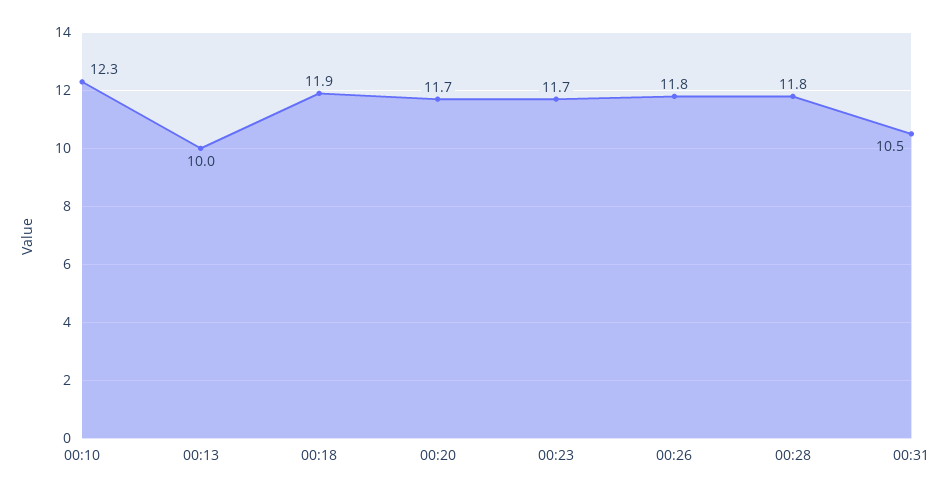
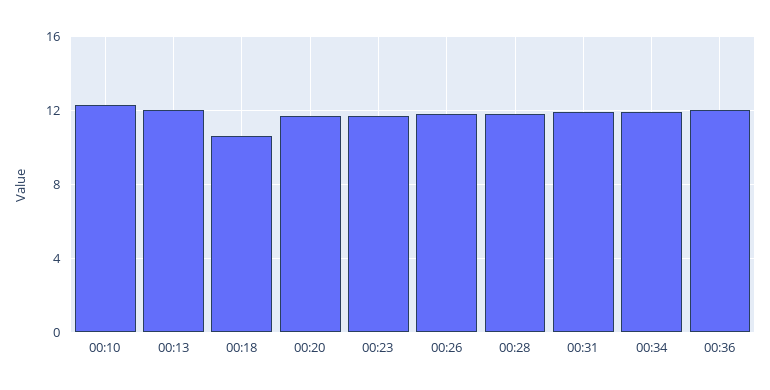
00:13: 10 -> 12
00:18: 11.9 -> 10.5
00:31: 10.5 -> 12
00:34: none -> 12
00:36: none -> 12

